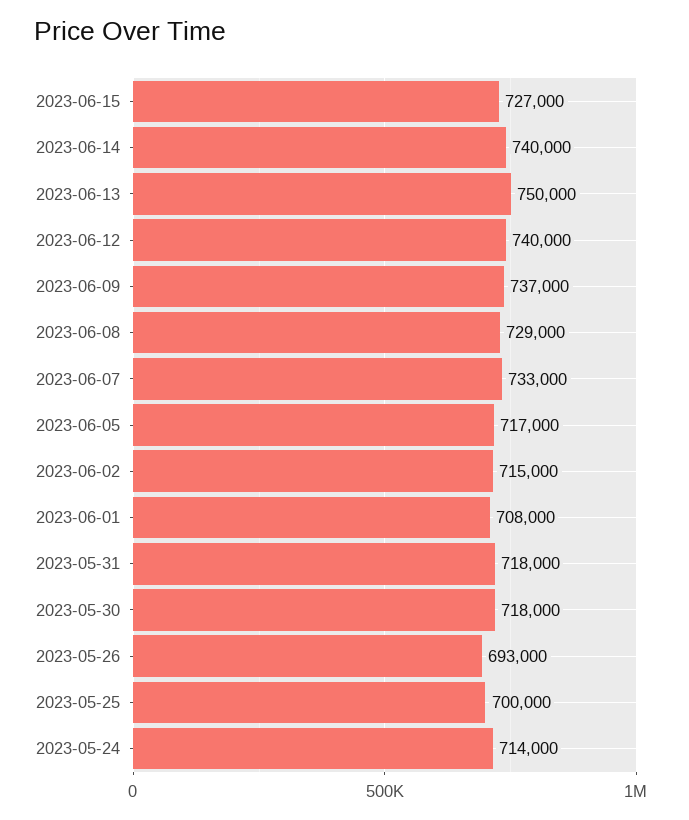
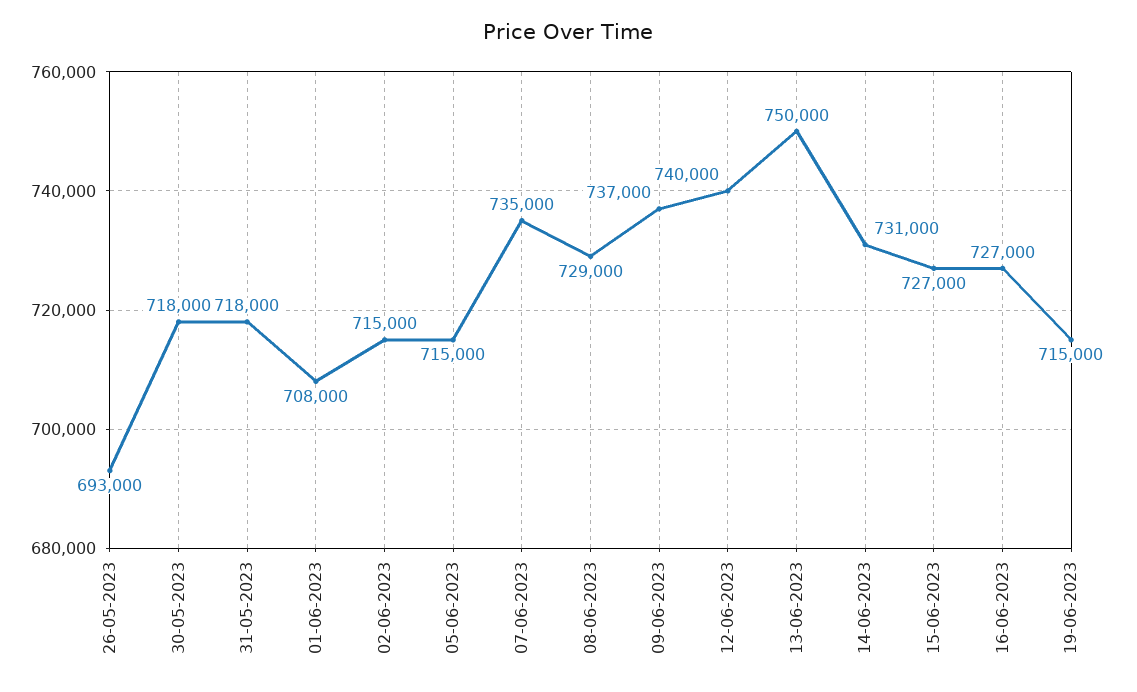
2023-06-14: 740000 -> 731000
2023-06-07: 733000 -> 735000
2023-06-05: 717000 -> 715000
2023-05-25: 700000 -> none
2023-05-24: 714000 -> none
16-06-2023: none -> 727000
19-06-2023: none -> 715000

